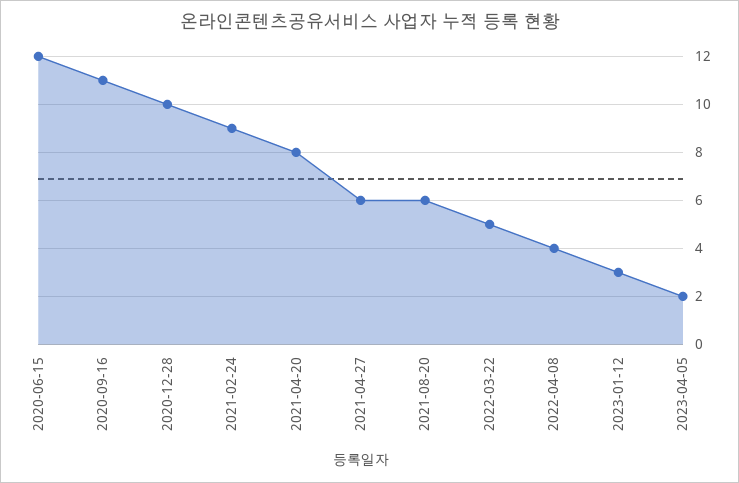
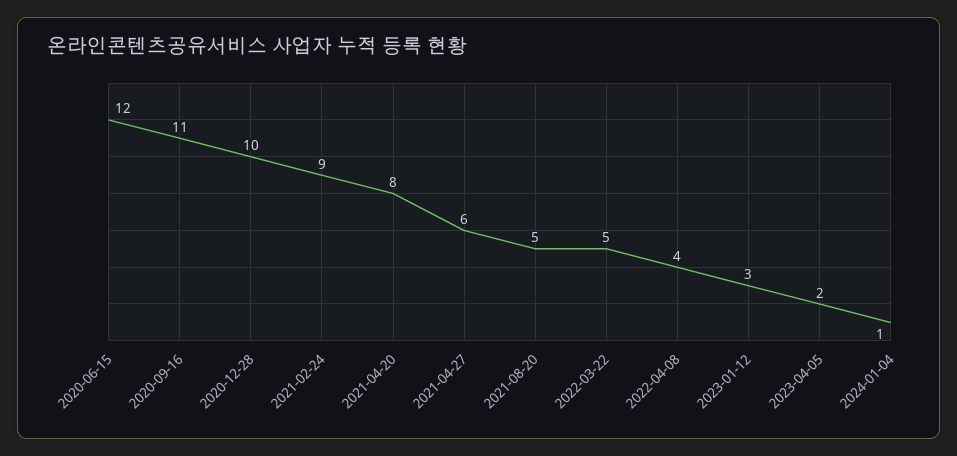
2021-08-20: 6 -> 5
2024-01-04: none -> 1

